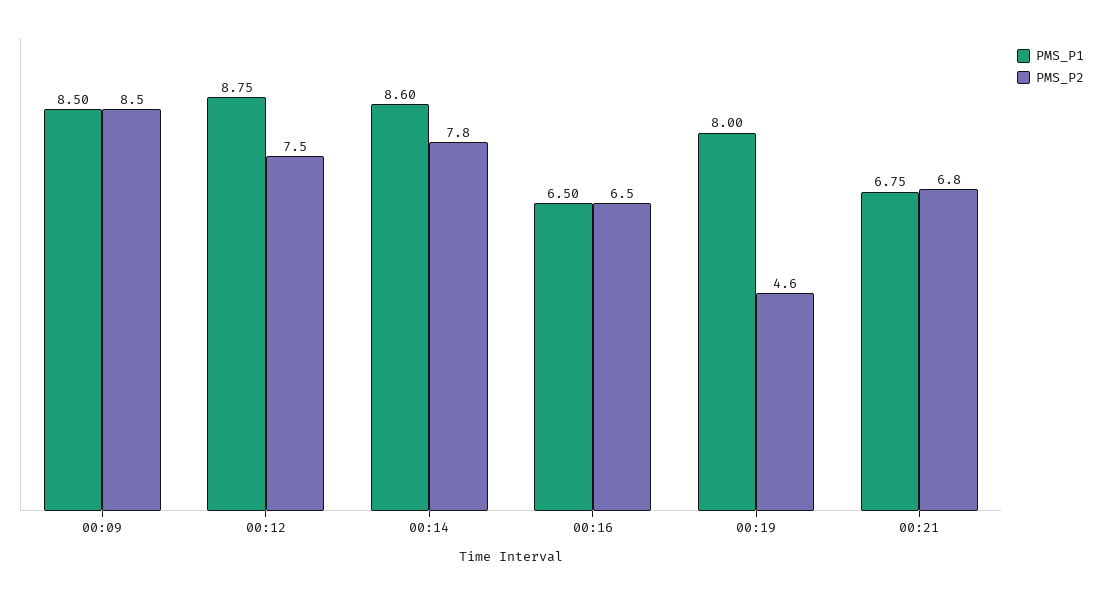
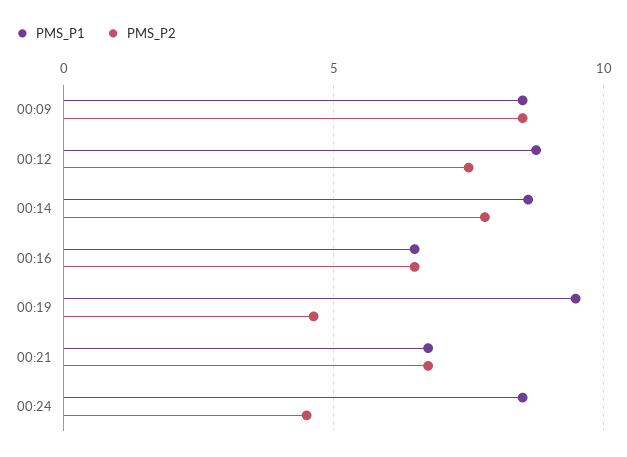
PMS_P1, 00:19: 8 -> 9.5
PMS_P1, 00:24: none -> 8.5
PMS_P2, 00:24: none -> 4.5

